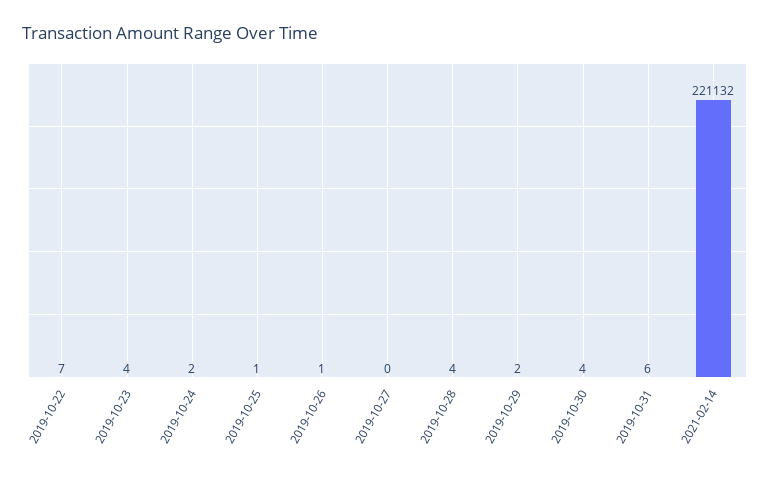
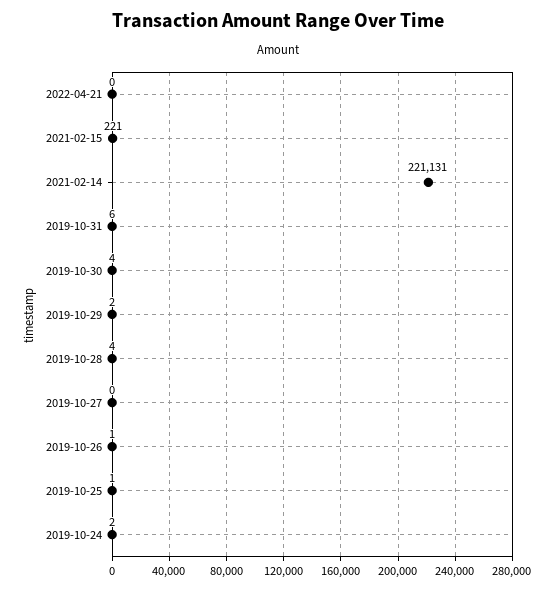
2019-10-22: 7 -> none
2019-10-23: 4 -> none
2021-02-14: 221132 -> 221131
2022-04-21: none -> 0
2021-02-15: none -> 221

